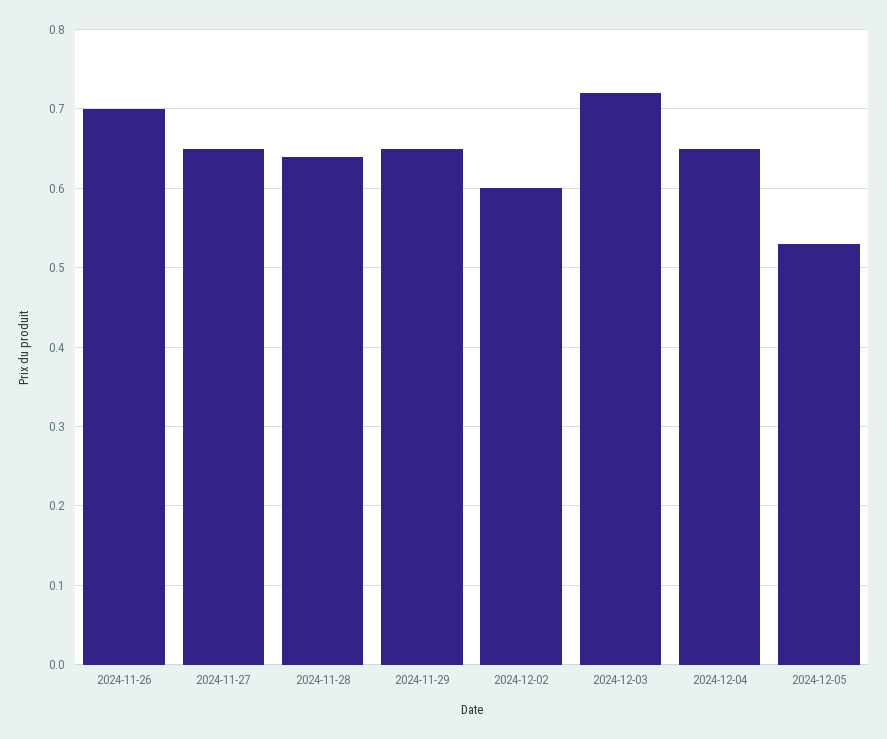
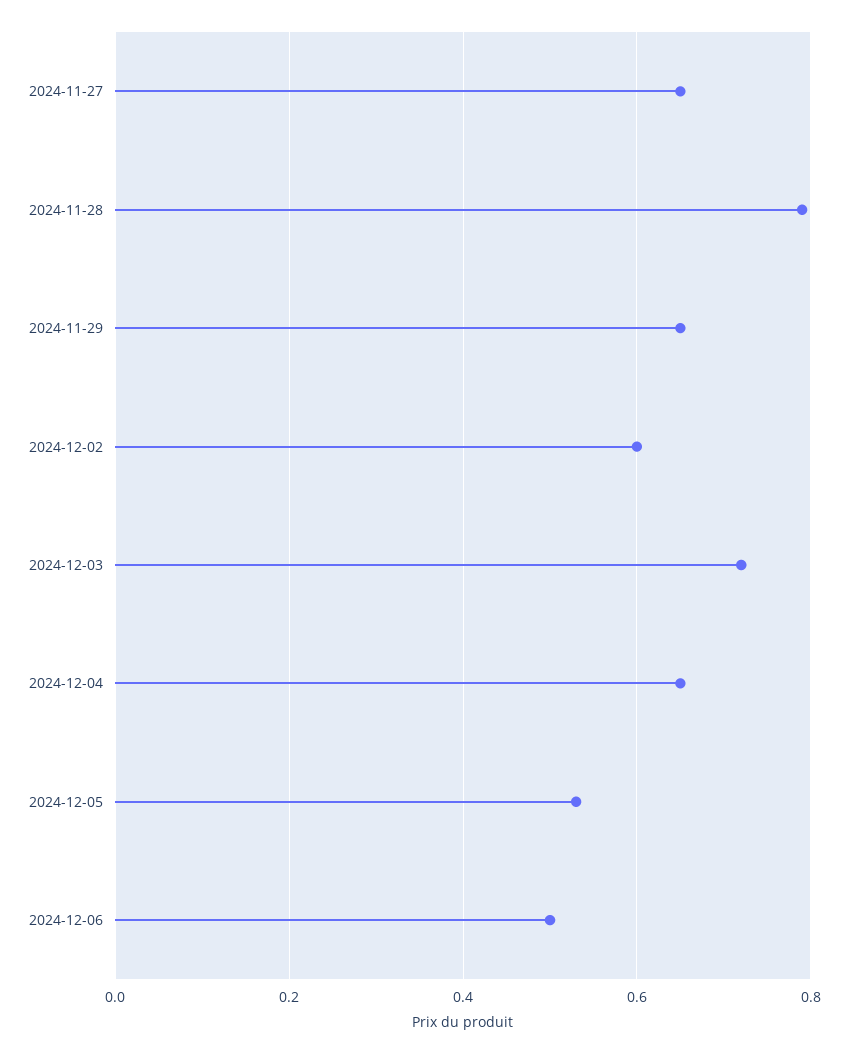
2024-11-26: 0.7 -> none
2024-11-28: 0.64 -> 0.8
2024-12-06: none -> 0.5

